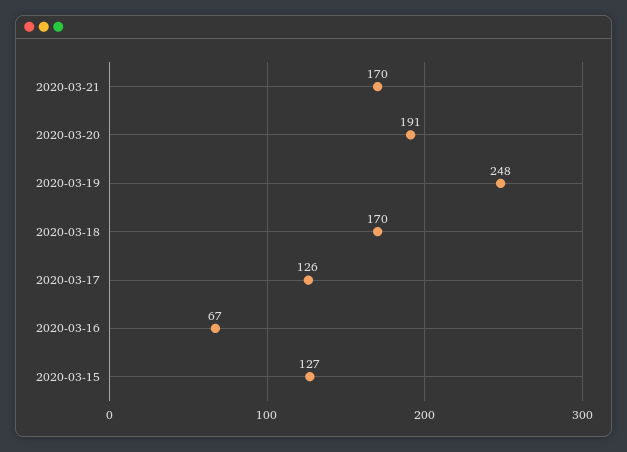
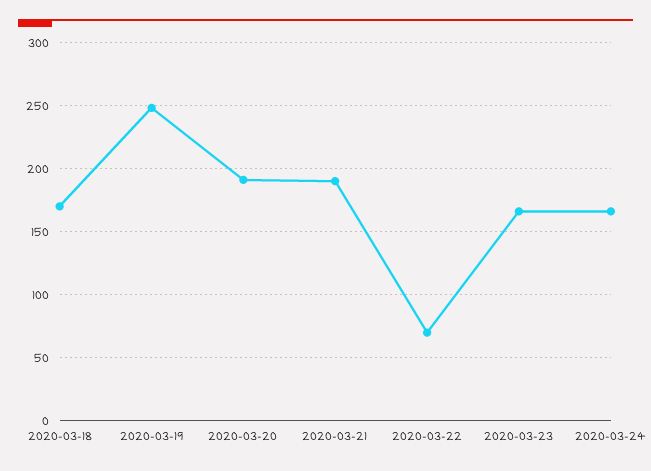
2020-03-21: 170 -> 190
2020-03-17: 126 -> none
2020-03-16: 67 -> none
2020-03-15: 127 -> none
2020-03-22: none -> 70
2020-03-23: none -> 165
2020-03-24: none -> 165

